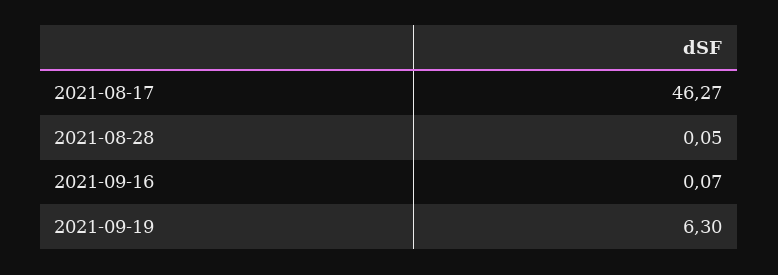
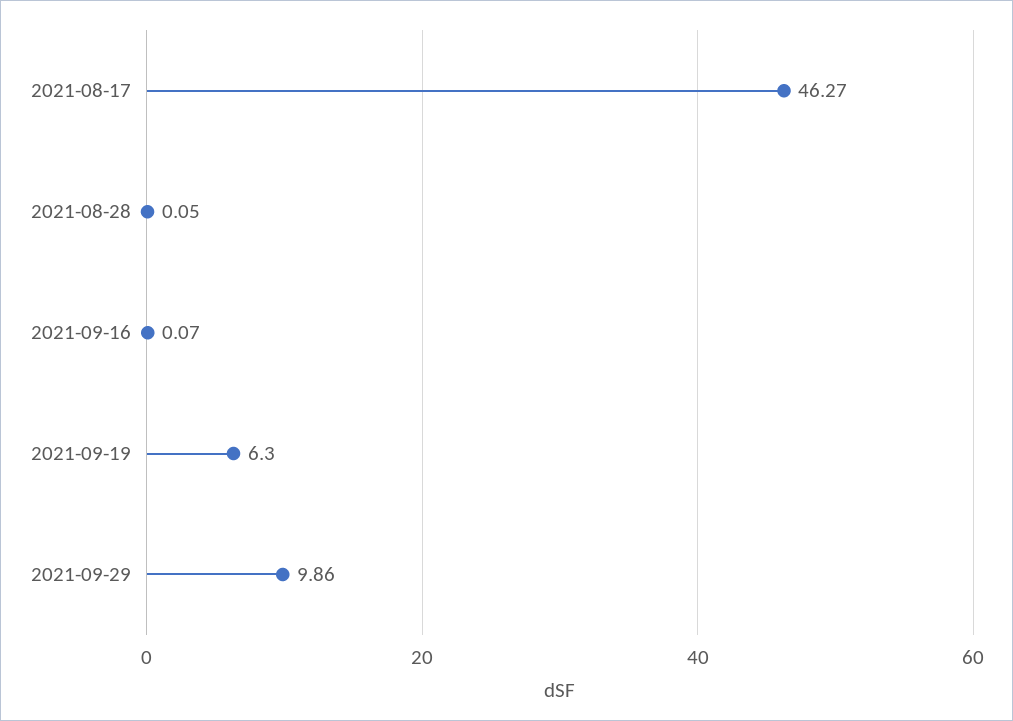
2021-09-29: none -> 9.86

